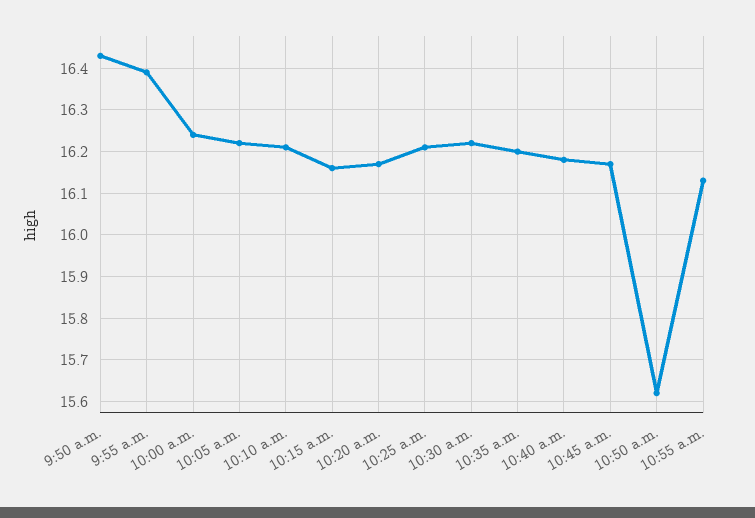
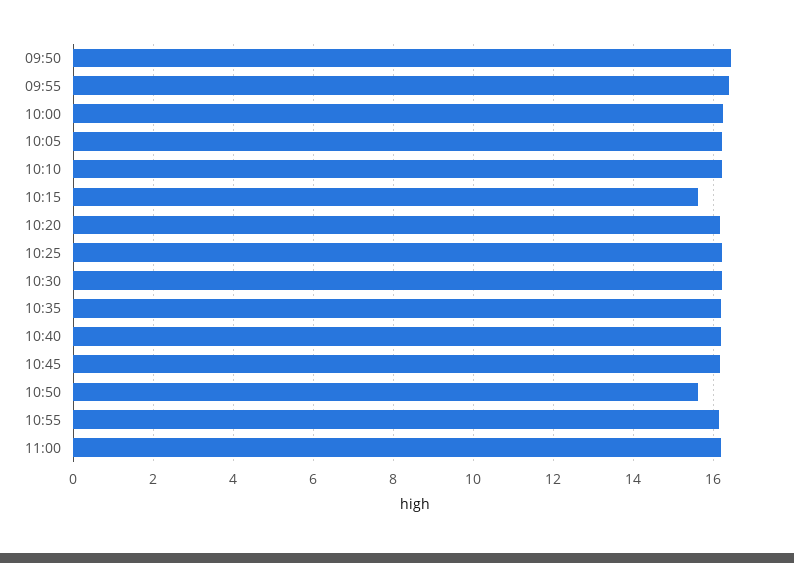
10:15 a.m.: 16.15 -> 15.6
11:00: none -> 16.2

